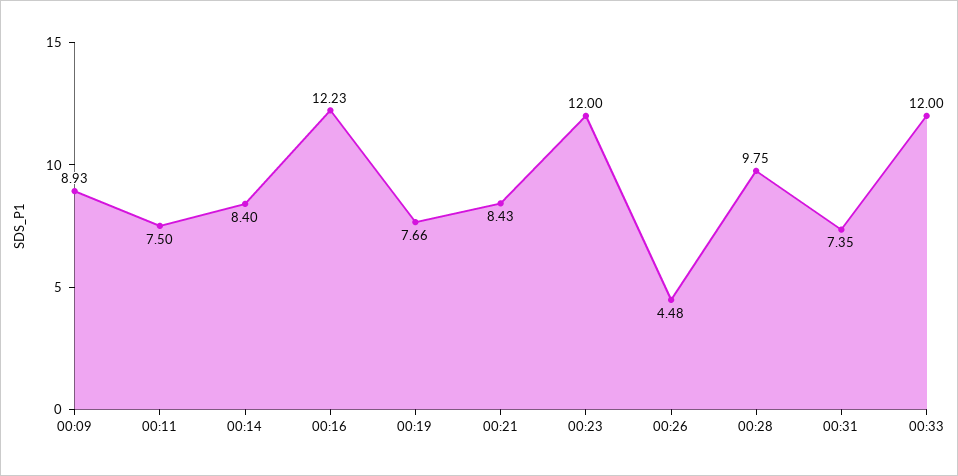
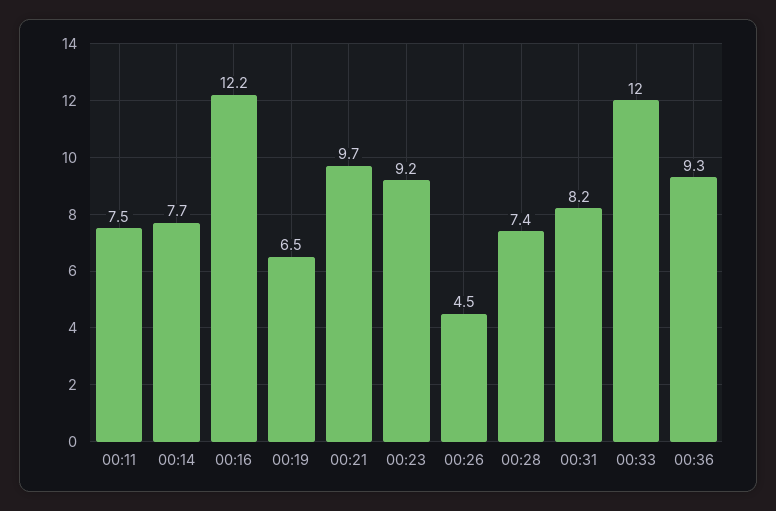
00:09: 8.93 -> none
00:14: 8.4 -> 7.7
00:19: 7.66 -> 6.5
00:21: 8.43 -> 9.7
00:23: 12 -> 9.2
00:28: 9.75 -> 7.4
00:31: 7.35 -> 8.2
00:36: none -> 9.3

